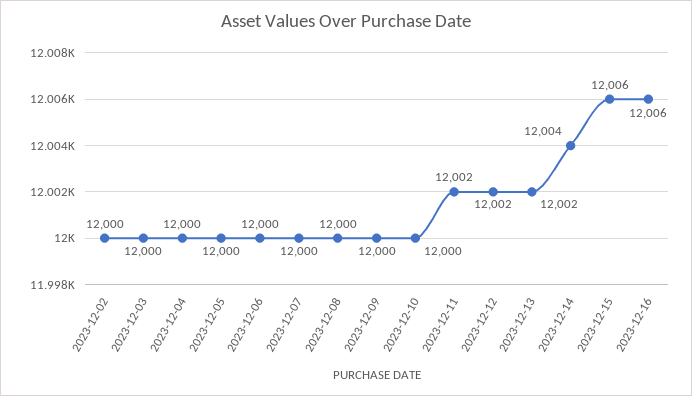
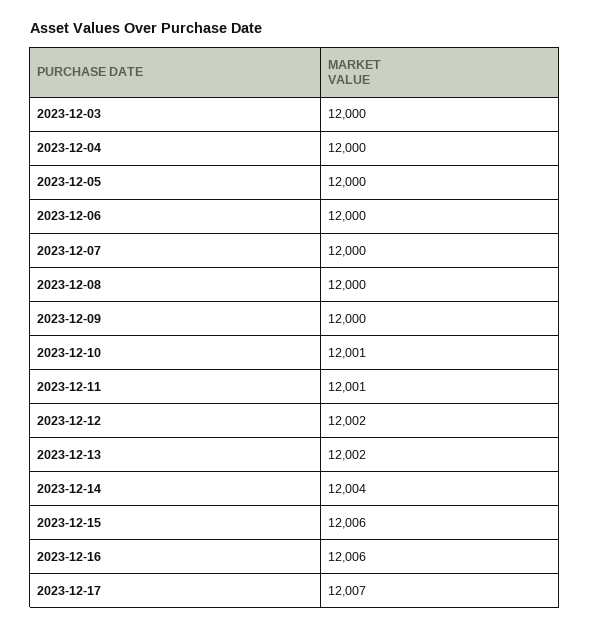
2023-12-02: 12000 -> none
2023-12-10: 12000 -> 12001
2023-12-11: 12002 -> 12001
2023-12-17: none -> 12007

